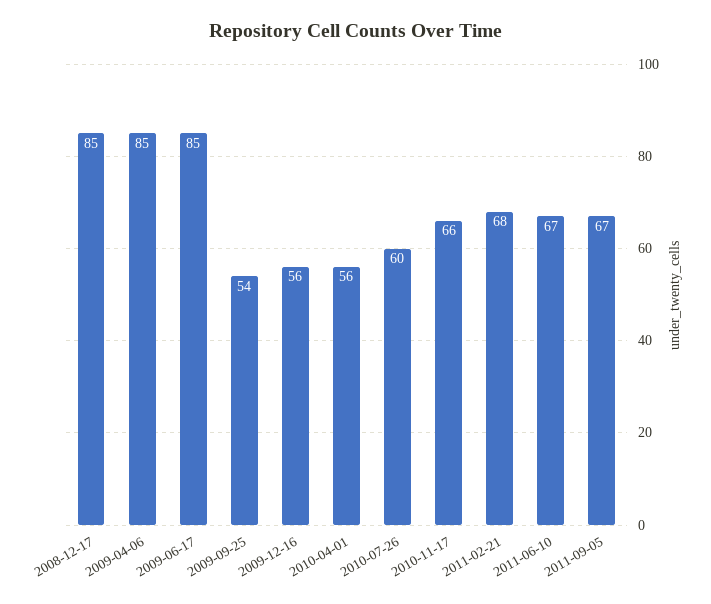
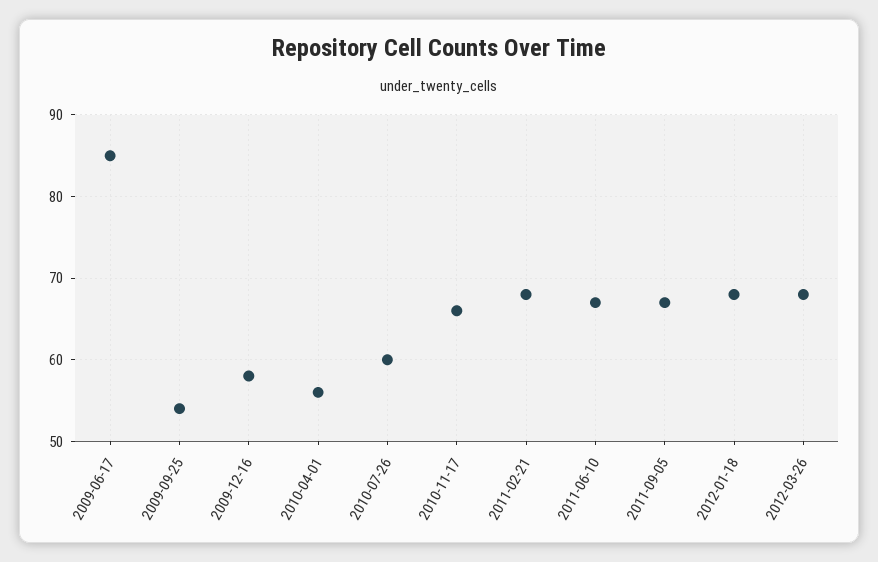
2008-12-17: 85 -> none
2009-04-06: 85 -> none
2009-12-16: 56 -> 58
2012-01-18: none -> 68
2012-03-26: none -> 68

